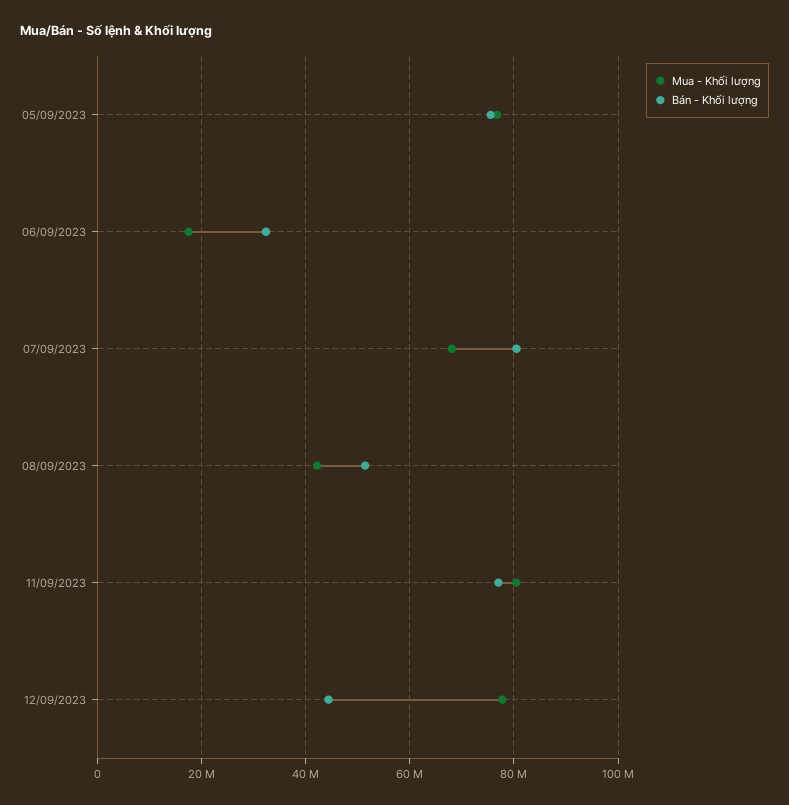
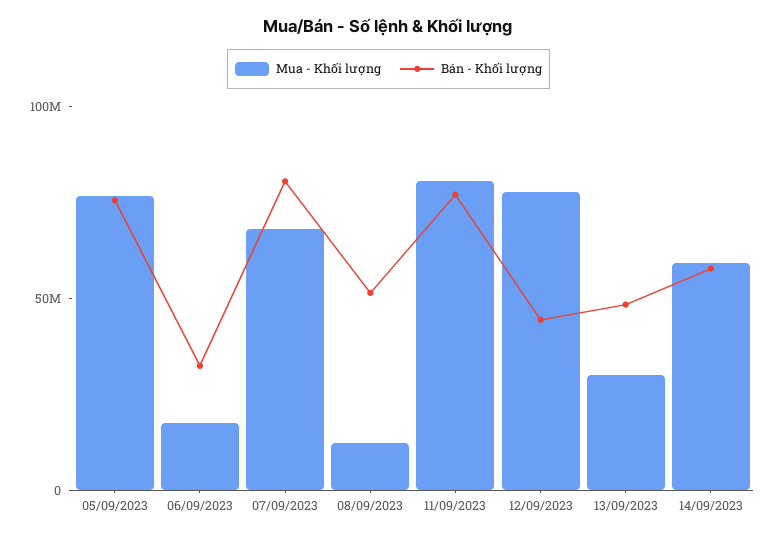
Mua - Khối lượng, 08/09/2023: 42000000 -> 10000000
Mua - Khối lượng, 13/09/2023: none -> 30000000
Bán - Khối lượng, 13/09/2023: none -> 50000000
Mua - Khối lượng, 14/09/2023: none -> 60000000
Bán - Khối lượng, 14/09/2023: none -> 60000000

